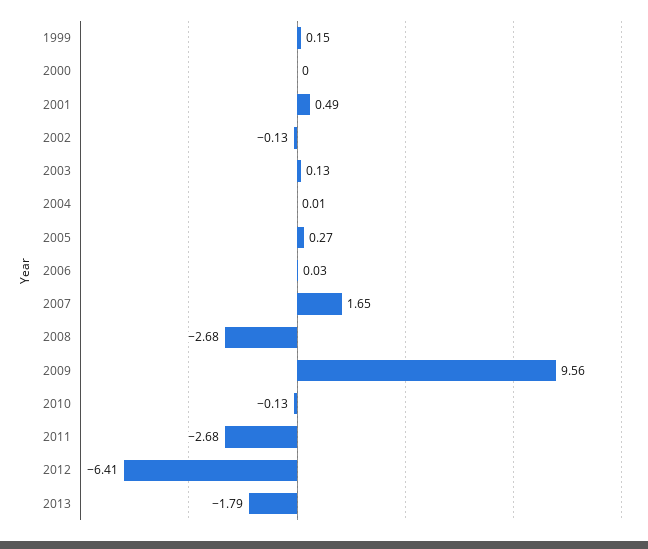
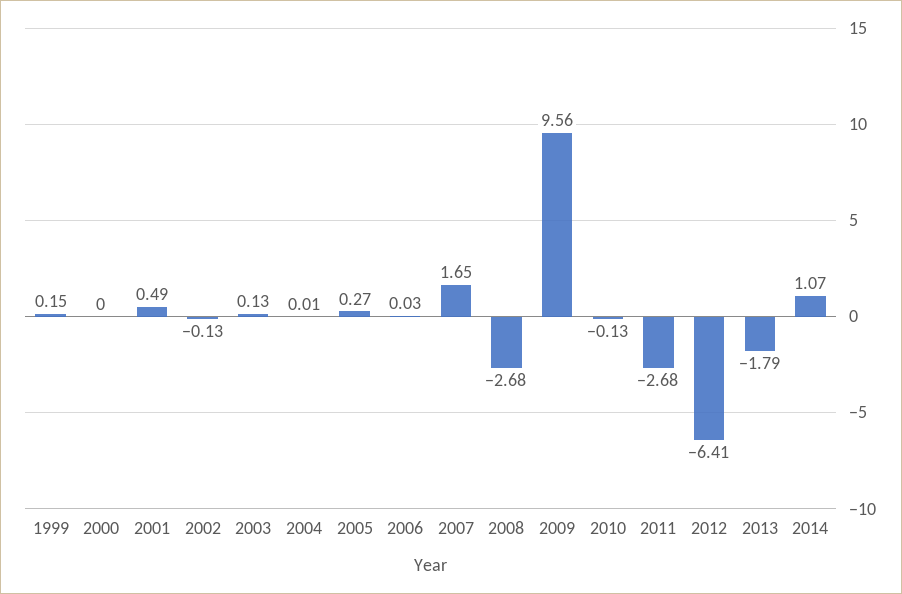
2014: none -> 1.07

